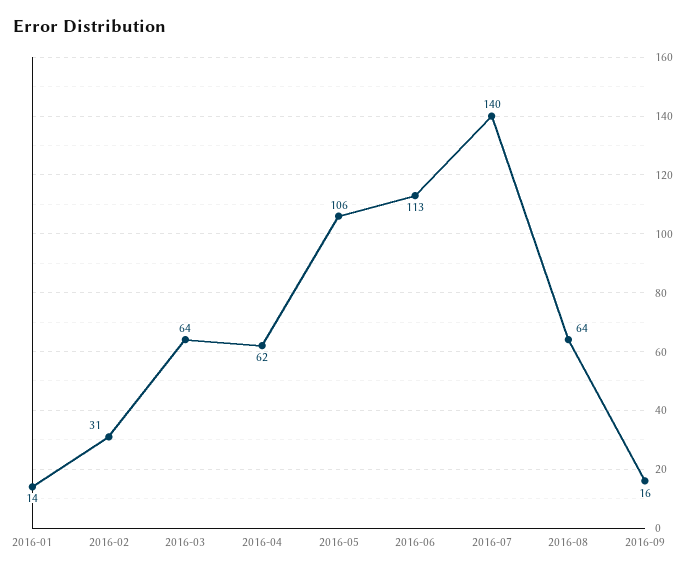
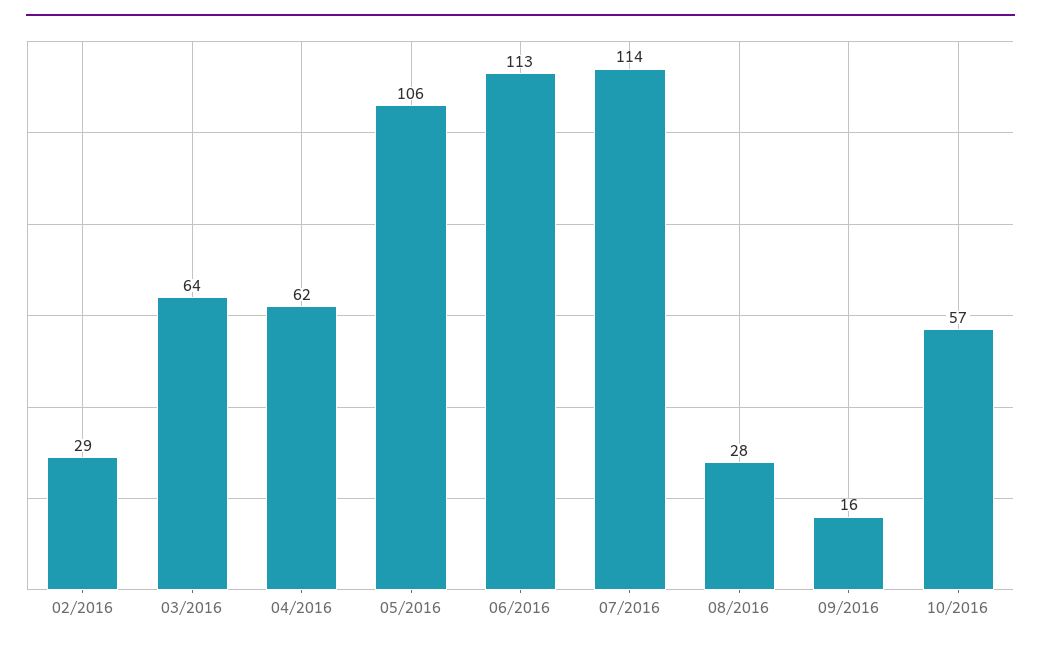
2016-01: 14 -> none
2016-02: 31 -> 29
2016-07: 140 -> 114
2016-08: 64 -> 28
10/2016: none -> 57

